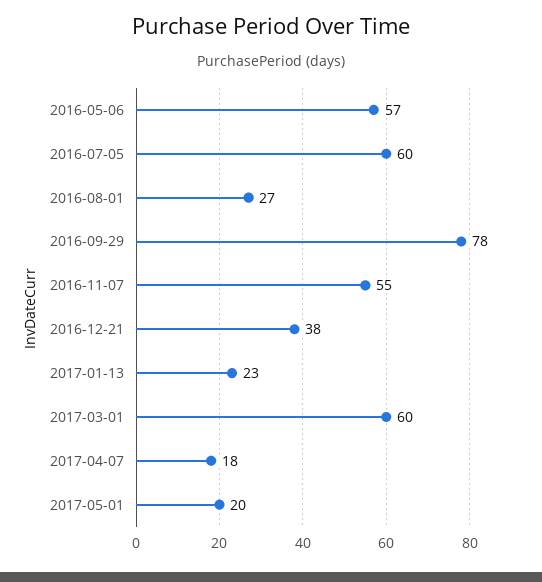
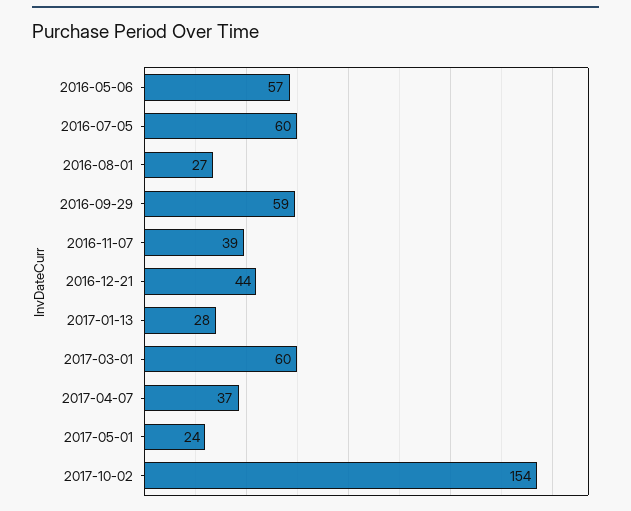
2016-09-29: 78 -> 59
2016-11-07: 55 -> 39
2016-12-21: 38 -> 44
2017-01-13: 23 -> 28
2017-04-07: 18 -> 37
2017-05-01: 20 -> 24
2017-10-02: none -> 154

